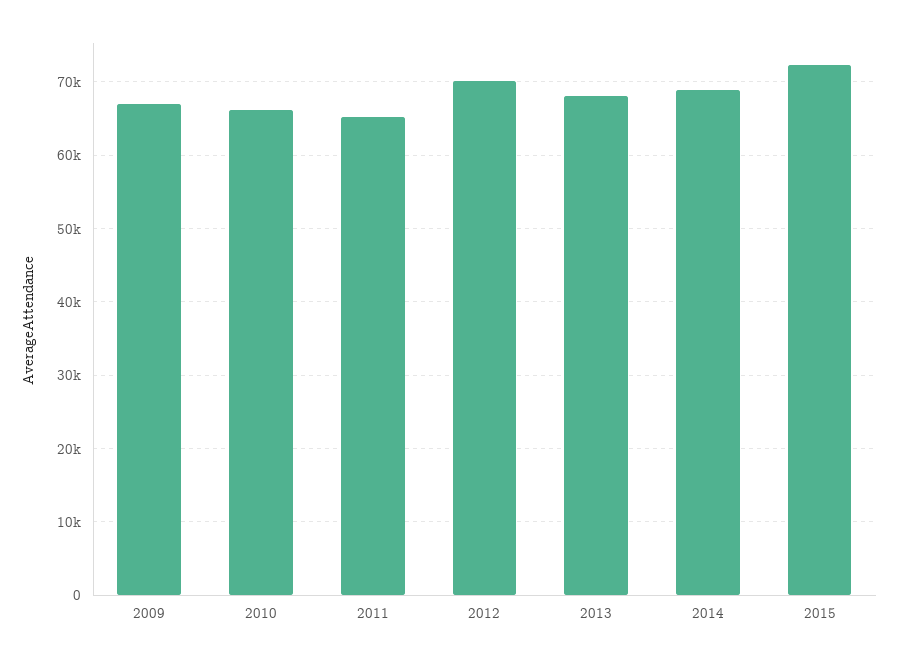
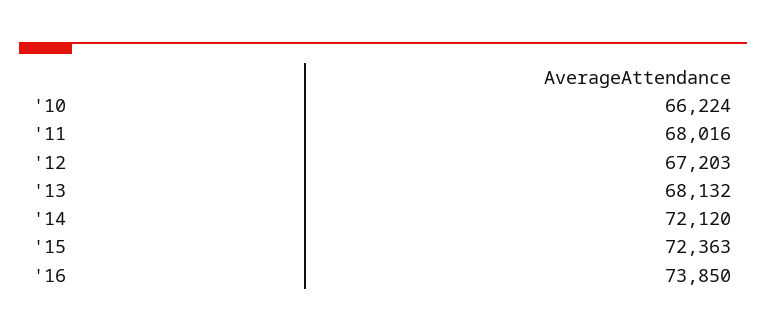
2009: 67000 -> none
2011: 65000 -> 68016
2012: 70000 -> 67203
2014: 69000 -> 72120
'16: none -> 73850

